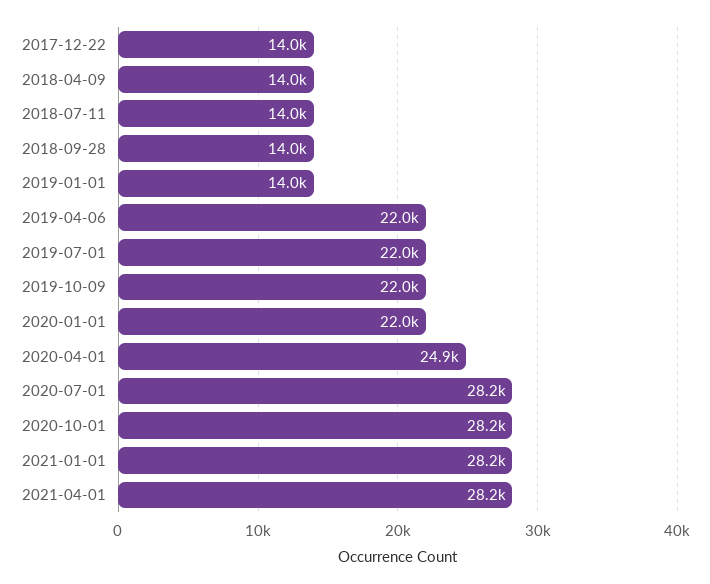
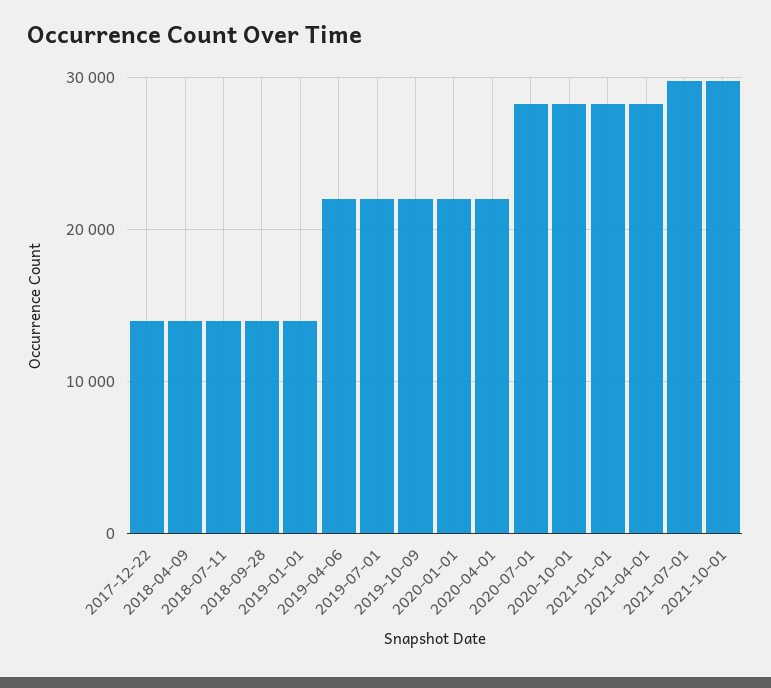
2020-04-01: 24900 -> 22000
2021-07-01: none -> 30000
2021-10-01: none -> 30000

